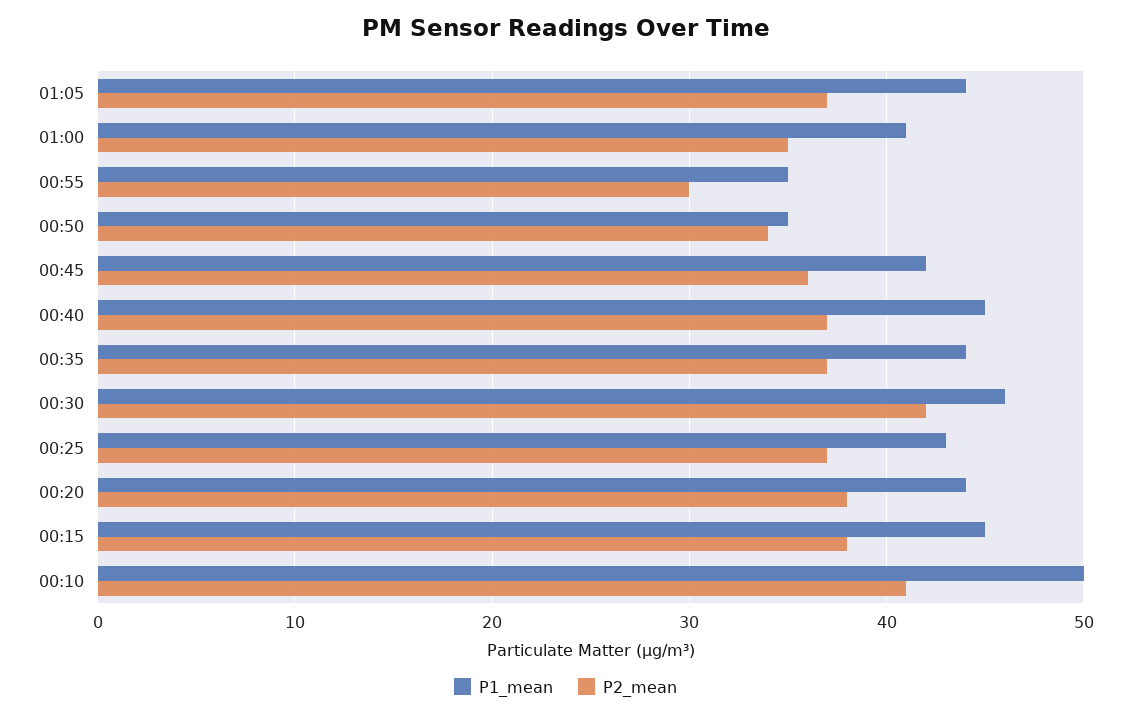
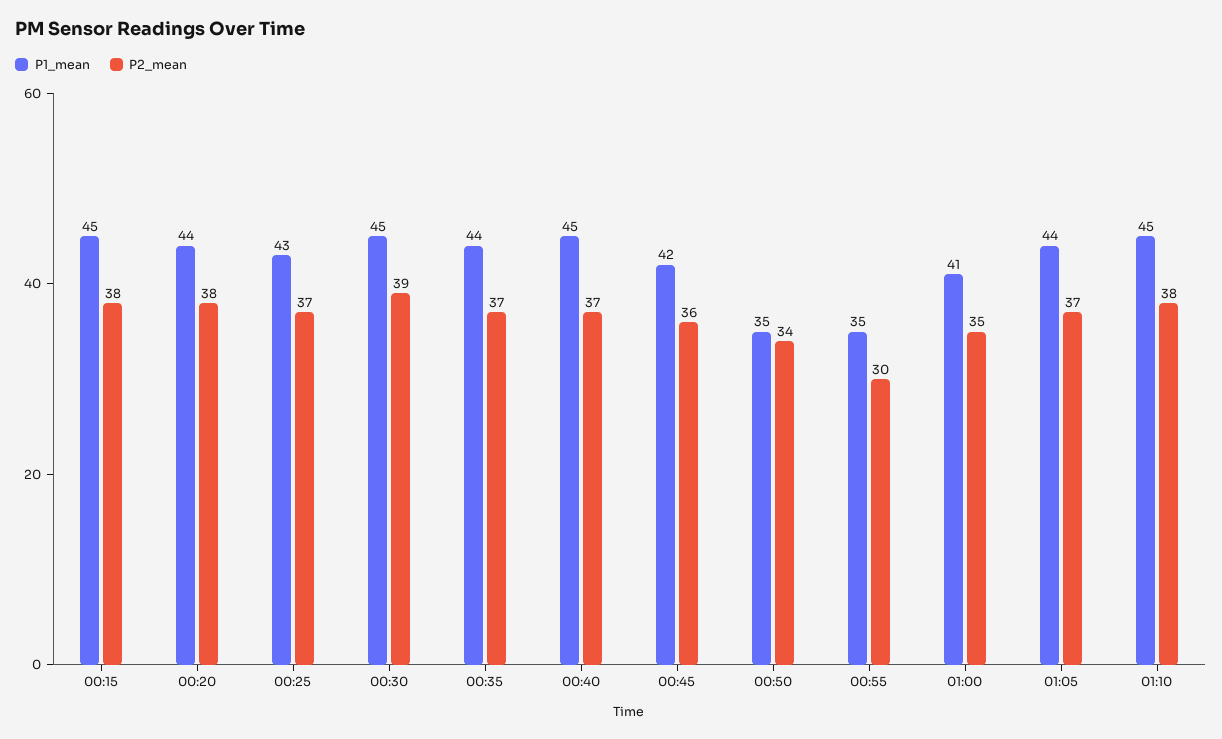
P1_mean, 00:30: 46 -> 45
P2_mean, 00:30: 42 -> 39
P1_mean, 00:10: 50 -> none
P2_mean, 00:10: 41 -> none
P1_mean, 01:10: none -> 45
P2_mean, 01:10: none -> 38

